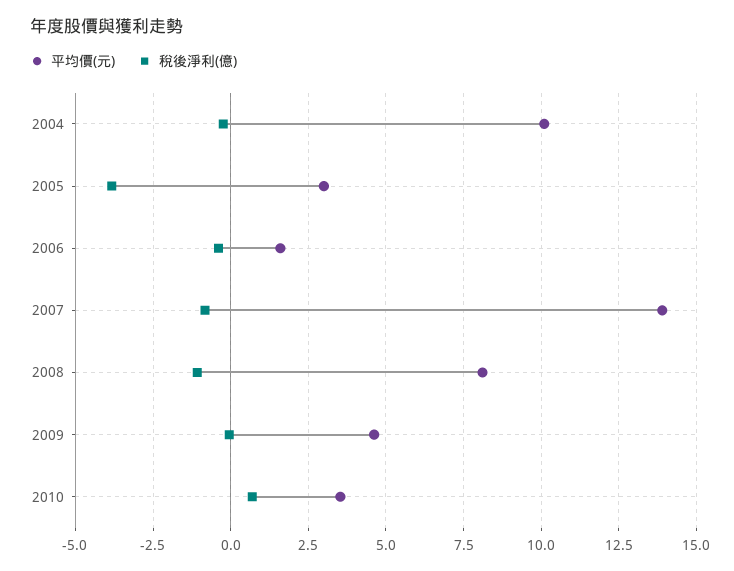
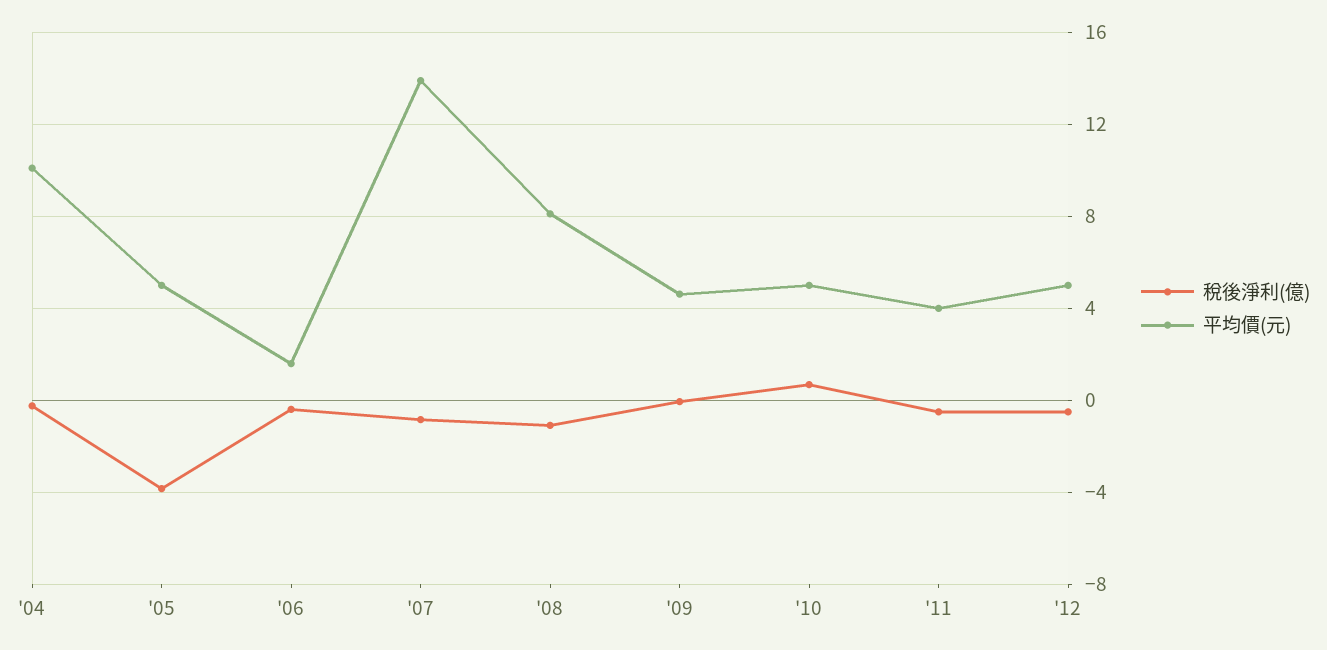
平均價(元), 2005: 3 -> 5
平均價(元), 2010: 3.5 -> 5
稅後淨利(億), '11: none -> -0.5
平均價(元), '11: none -> 4
稅後淨利(億), '12: none -> -0.5
平均價(元), '12: none -> 5

